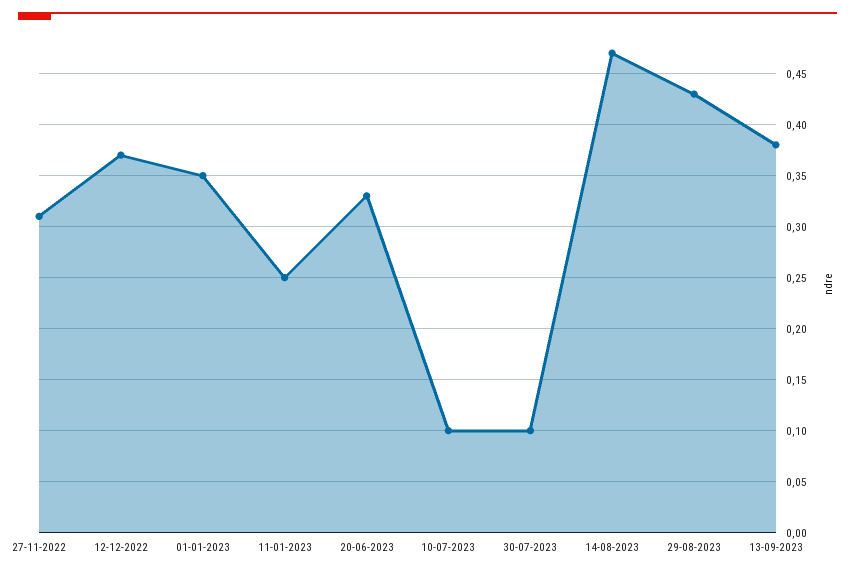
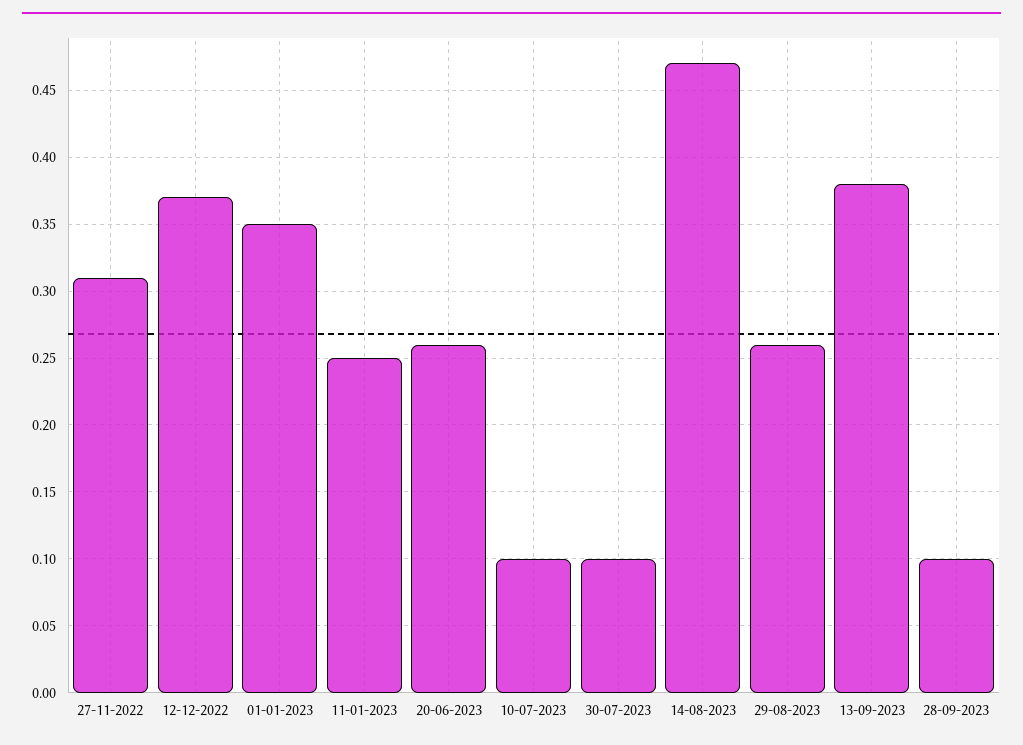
20-06-2023: 0.33 -> 0.26
29-08-2023: 0.43 -> 0.26
28-09-2023: none -> 0.1

